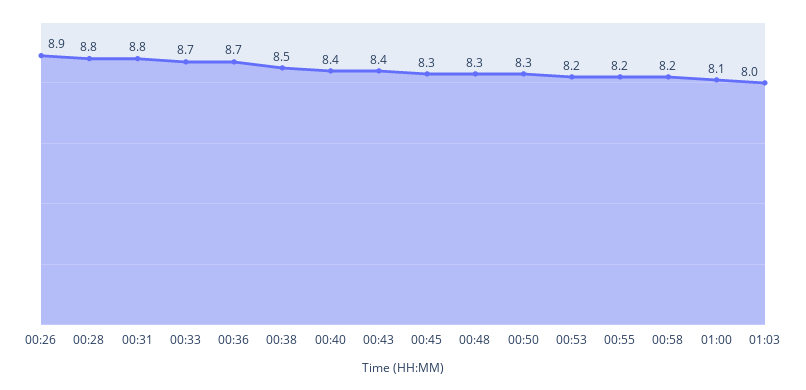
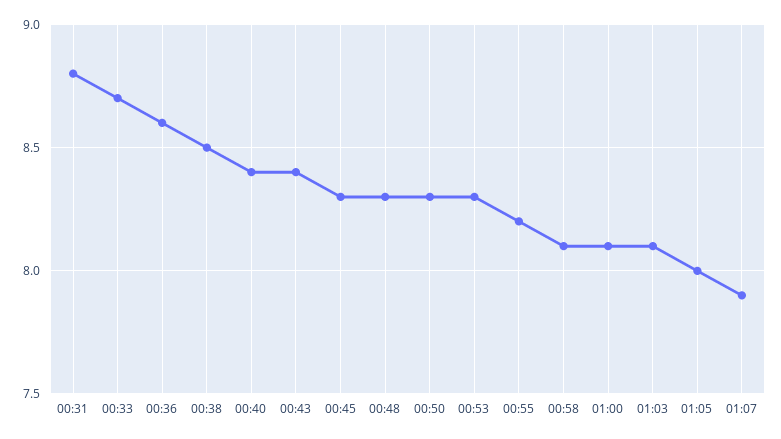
00:26: 8.9 -> none
00:28: 8.8 -> none
00:36: 8.7 -> 8.6
00:53: 8.2 -> 8.3
00:58: 8.2 -> 8.1
01:03: 8 -> 8.1
01:05: none -> 8
01:07: none -> 7.9

